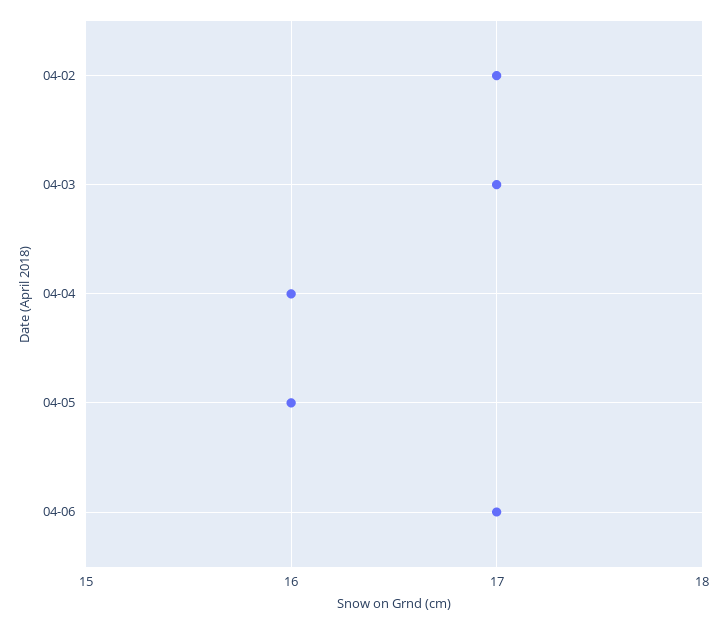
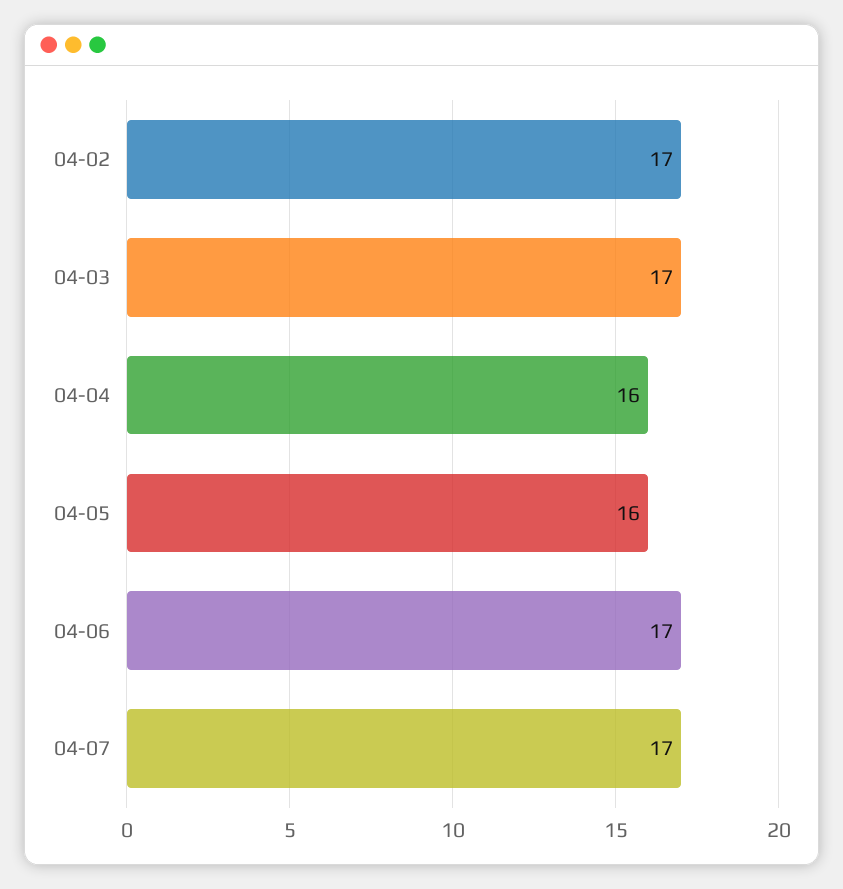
04-07: none -> 17

